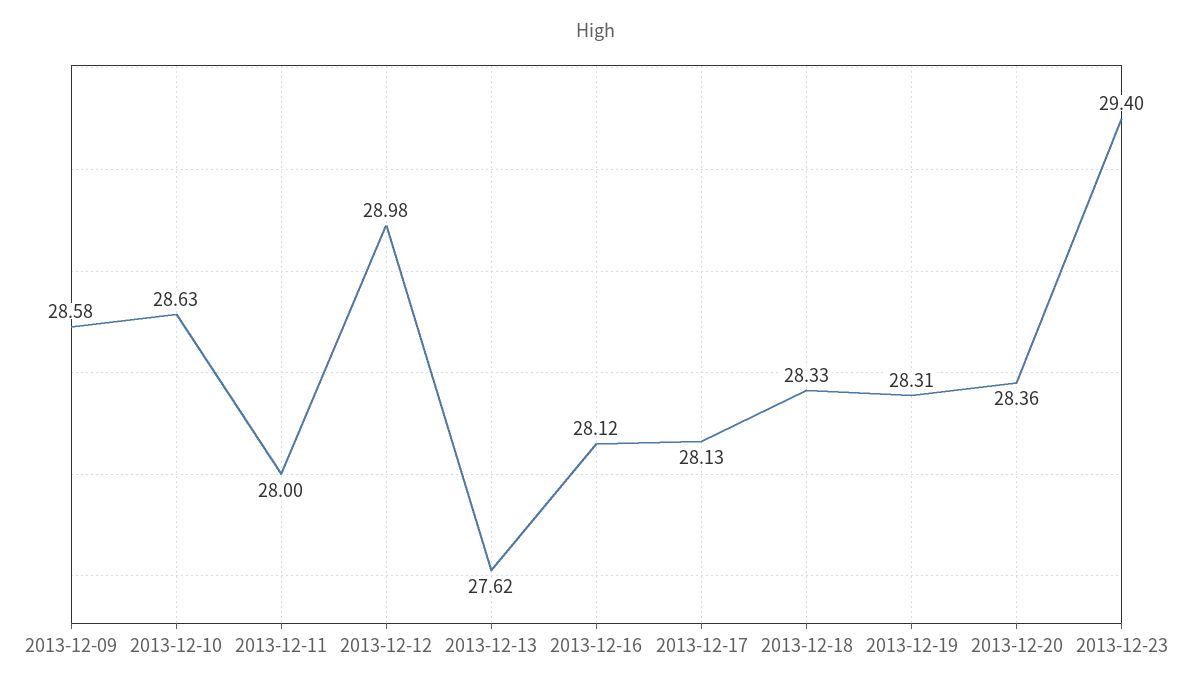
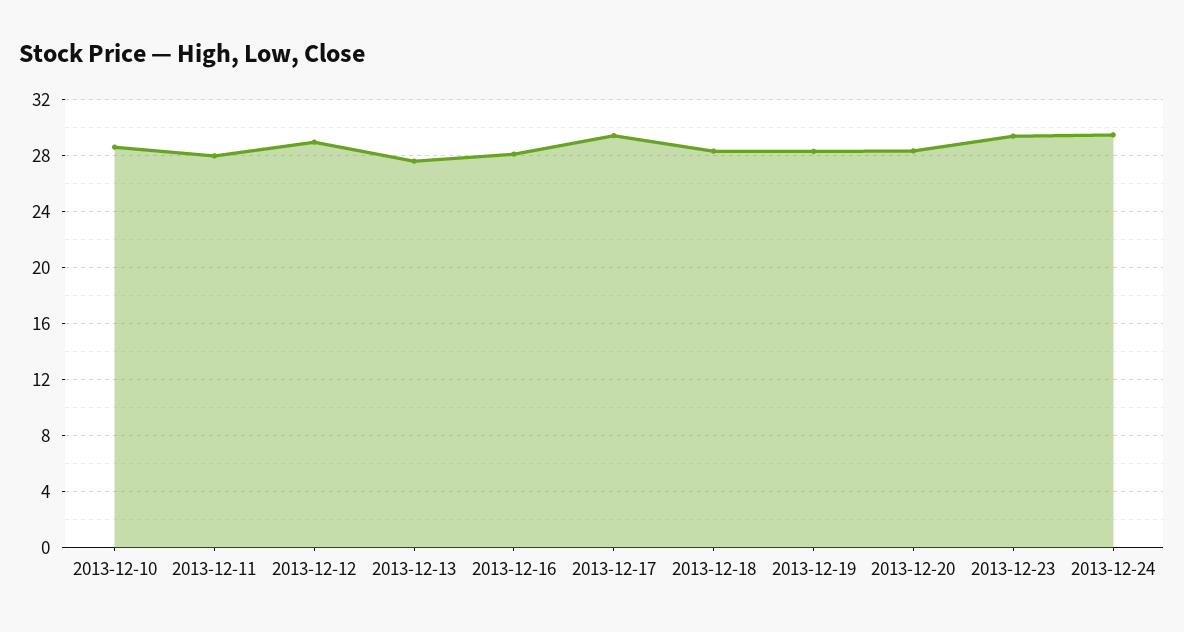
2013-12-09: 28.58 -> none
2013-12-17: 28.13 -> 29.5
2013-12-24: none -> 29.5

